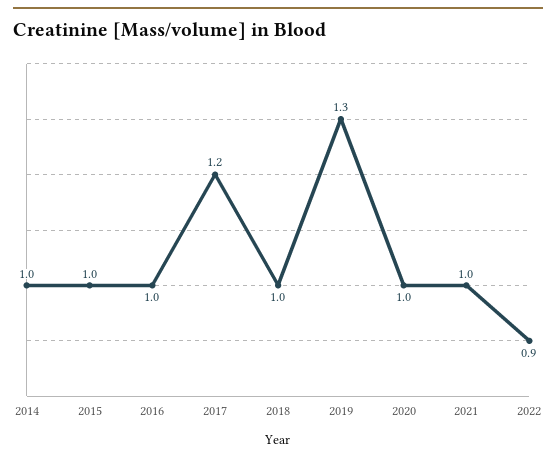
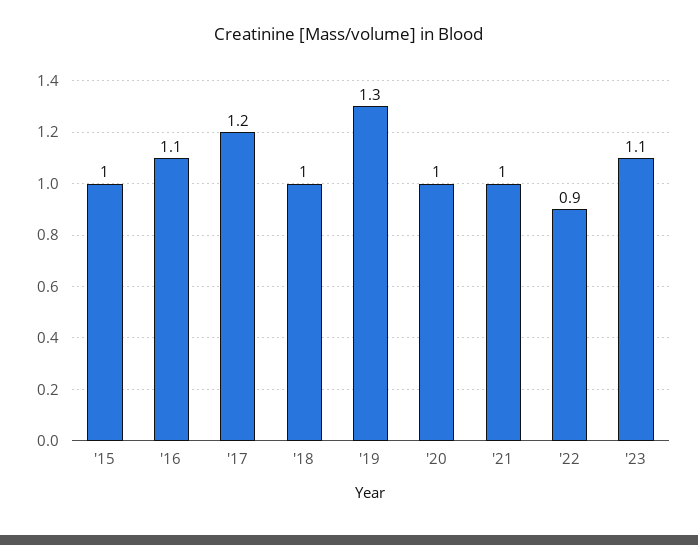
2014: 1 -> none
2016: 1 -> 1.1
'23: none -> 1.1

